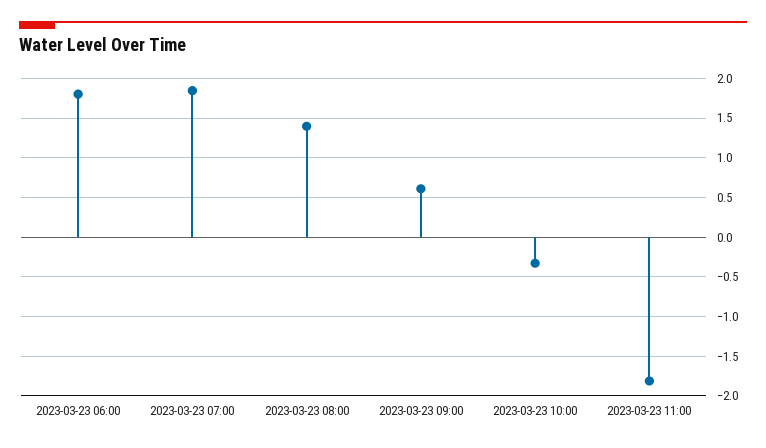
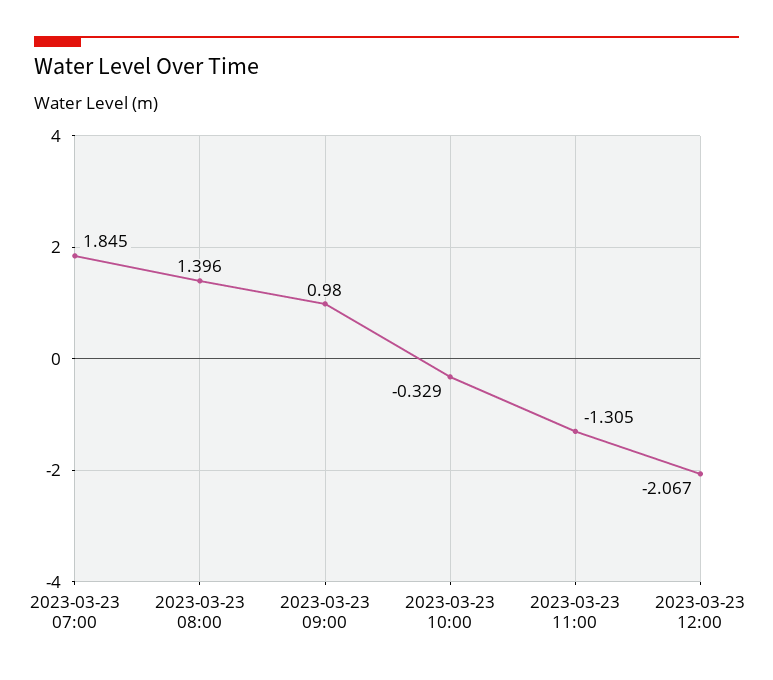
2023-03-23 06:00: 1.8 -> none
2023-03-23 09:00: 0.6 -> 0.98
2023-03-23 11:00: -1.8 -> -1.305
2023-03-23 12:00: none -> -2.067

